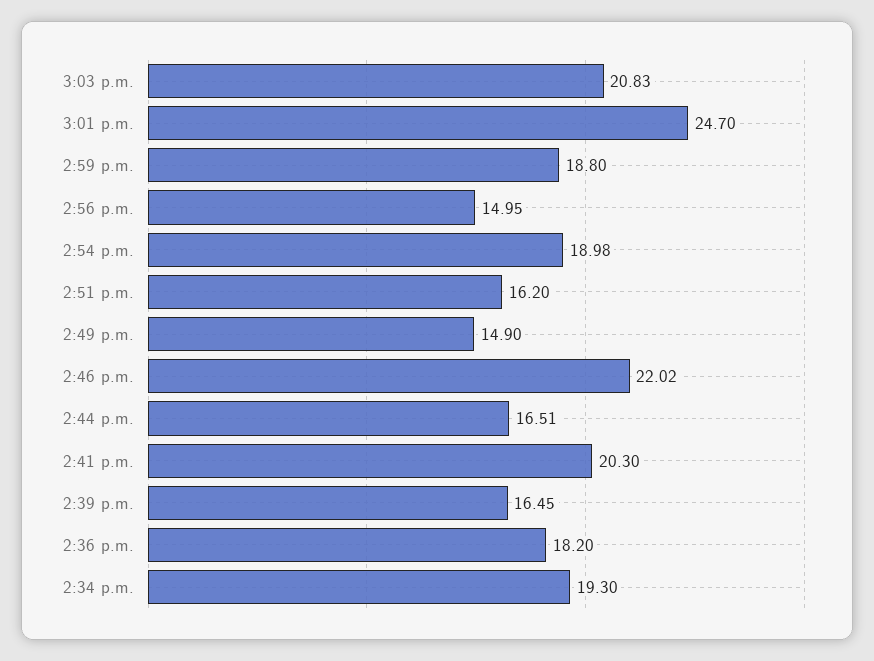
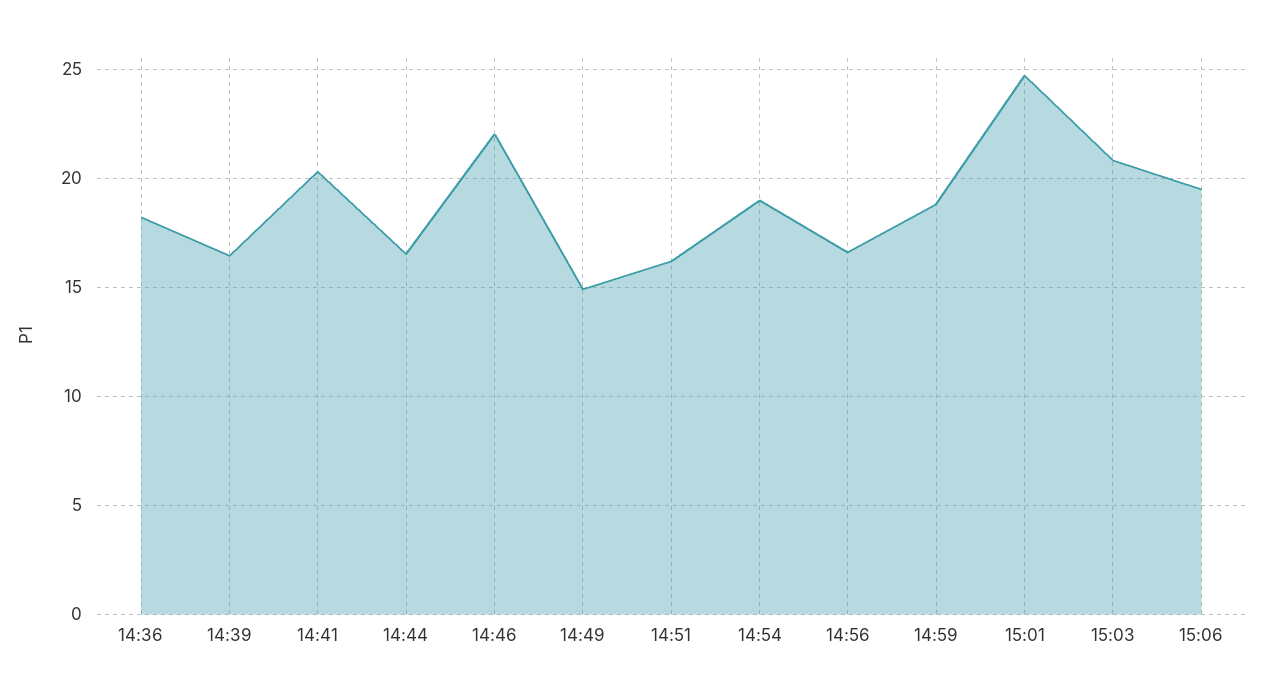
2:56 p.m.: 14.95 -> 16.5
2:34 p.m.: 19.3 -> none
15:06: none -> 19.5

